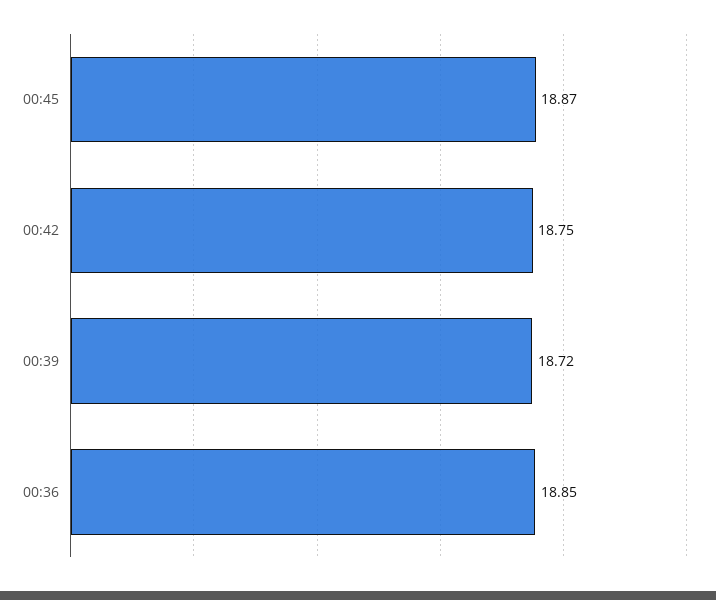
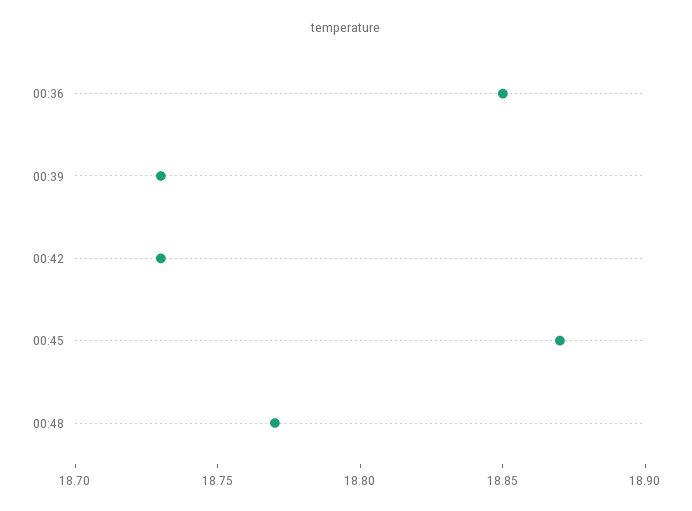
00:42: 18.75 -> 18.73
00:39: 18.72 -> 18.73
00:48: none -> 18.77

